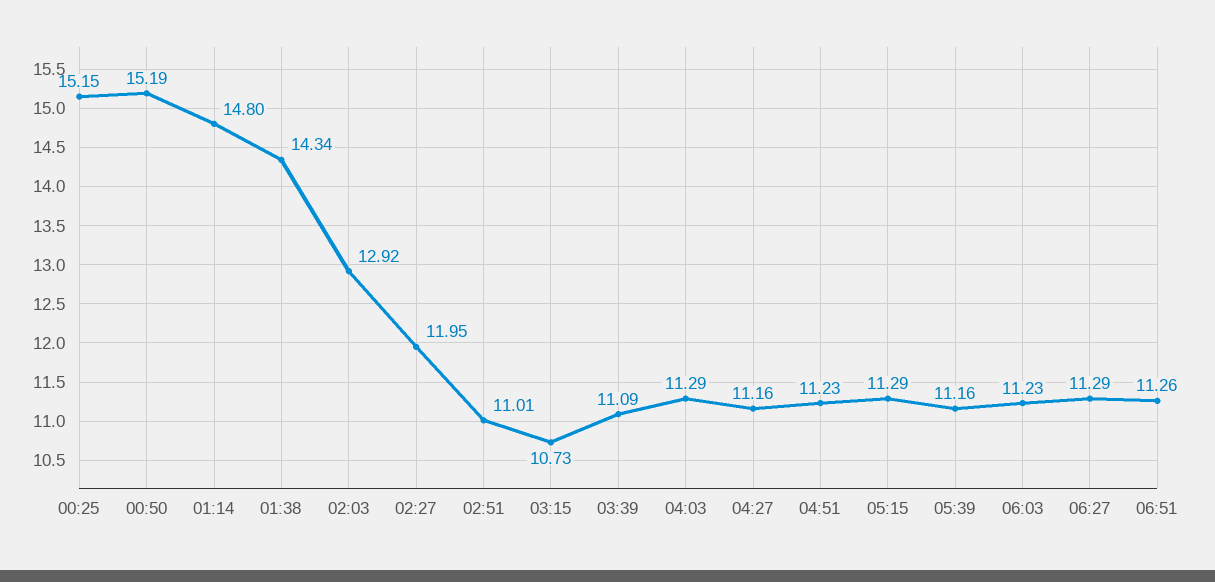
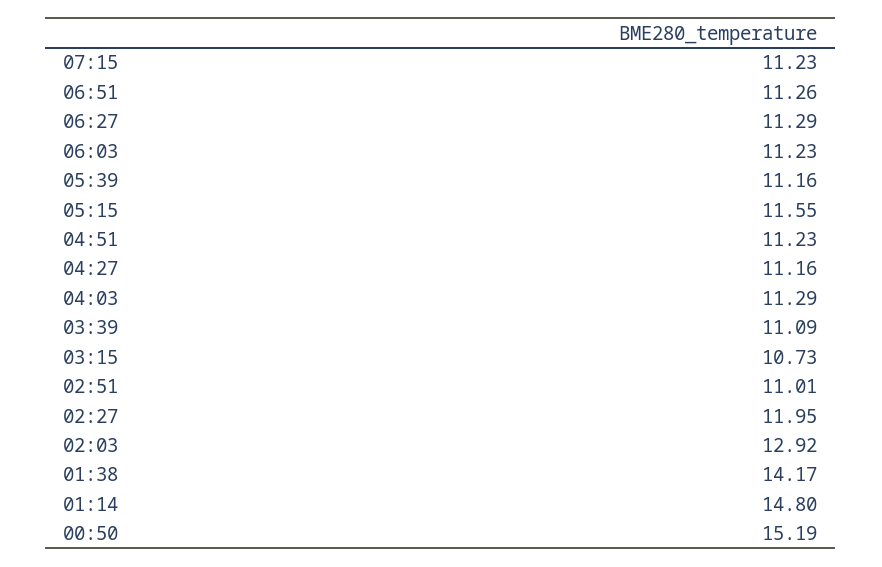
00:25: 15.15 -> none
01:38: 14.34 -> 14.17
05:15: 11.29 -> 11.55
07:15: none -> 11.23

